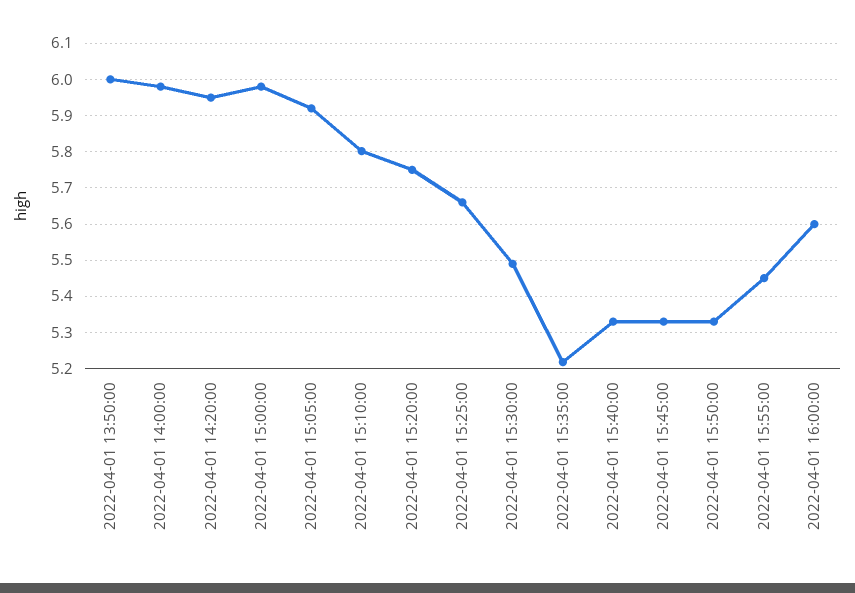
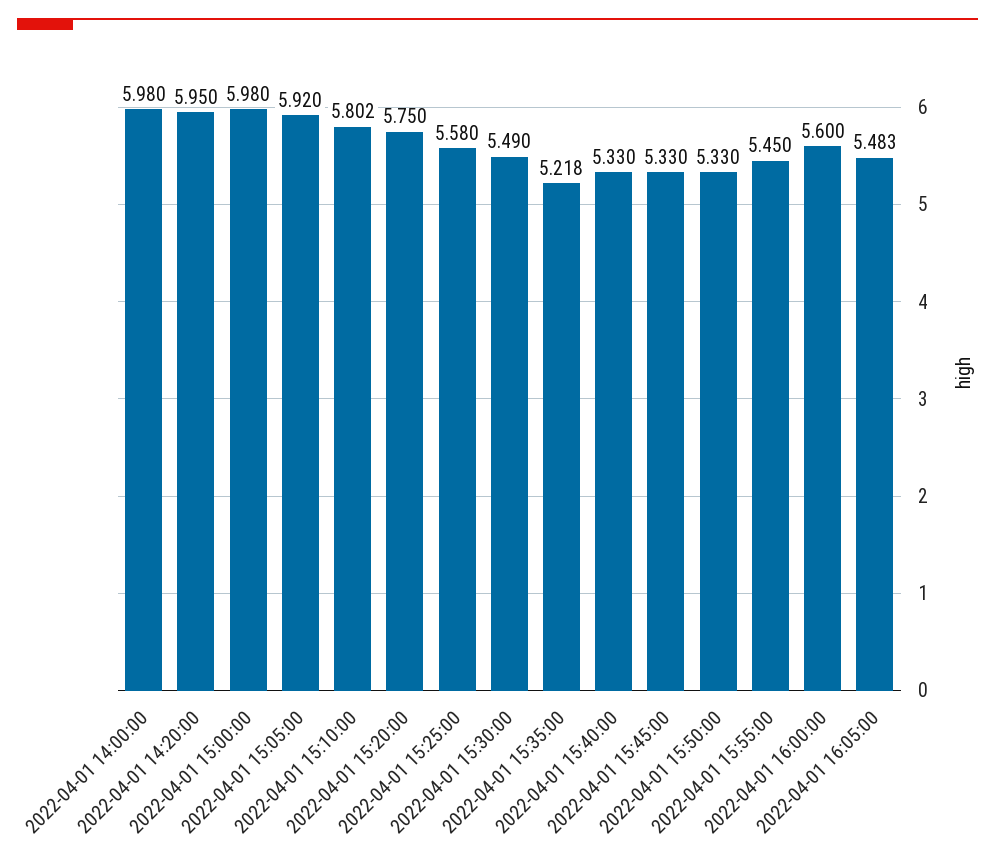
2022-04-01 13:50:00: 6 -> none
2022-04-01 15:25:00: 5.66 -> 5.58
2022-04-01 16:05:00: none -> 5.483

